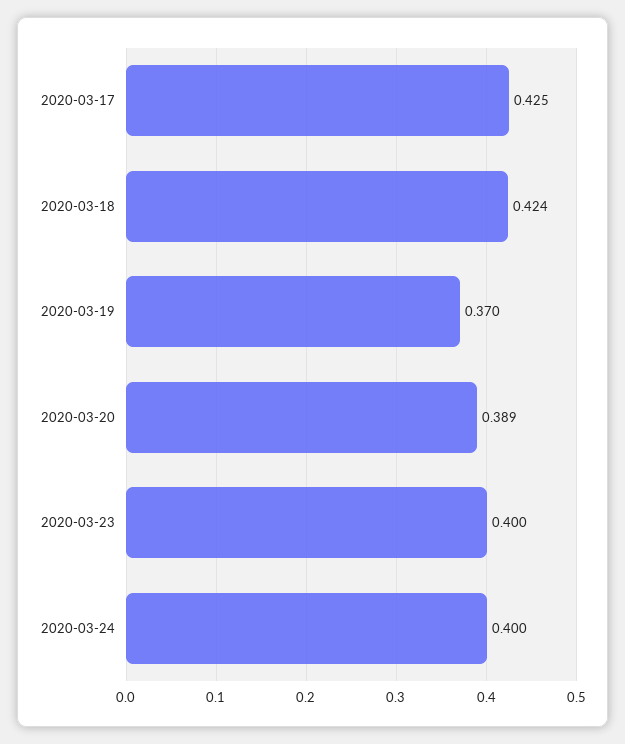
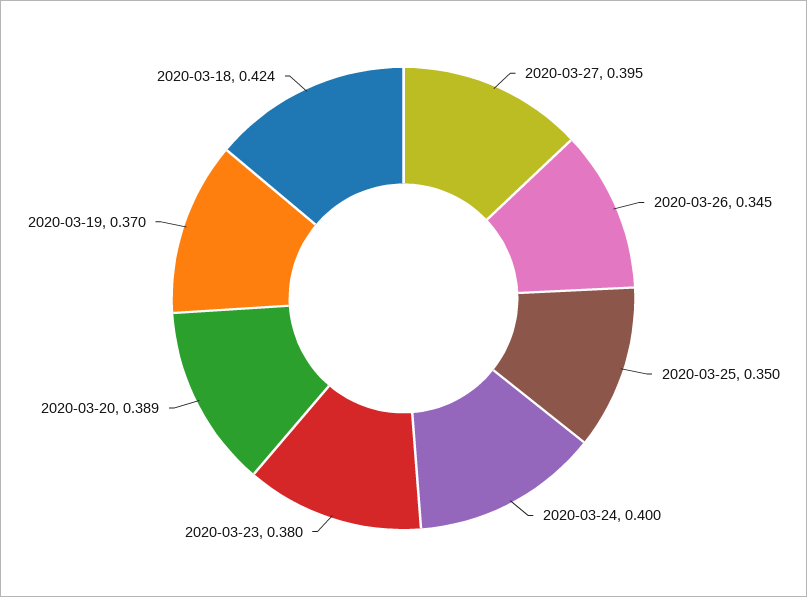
2020-03-17: 0.425 -> none
2020-03-23: 0.4 -> 0.38
2020-03-27: none -> 0.395
2020-03-26: none -> 0.345
2020-03-25: none -> 0.35

